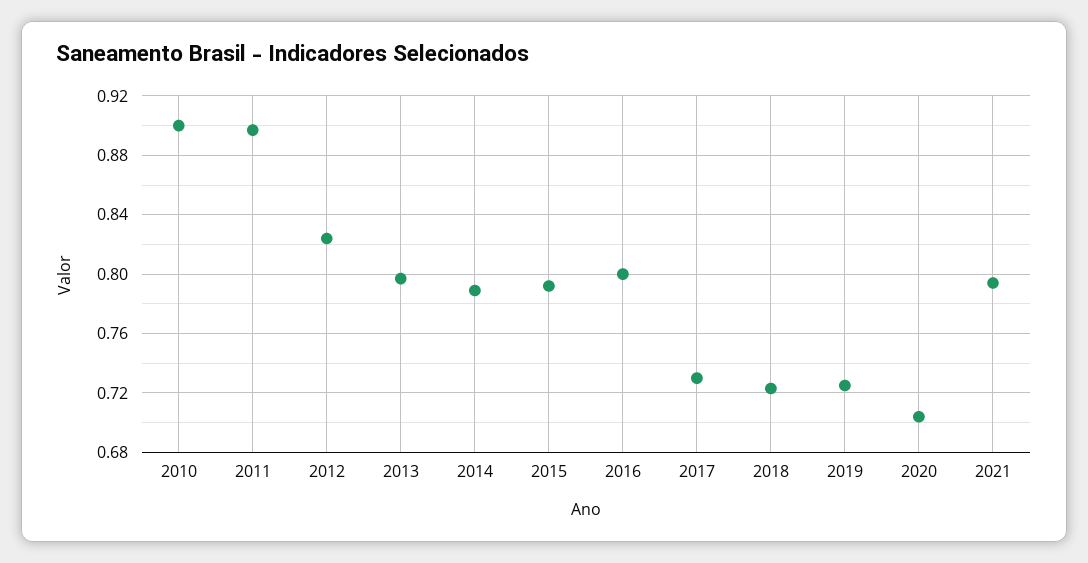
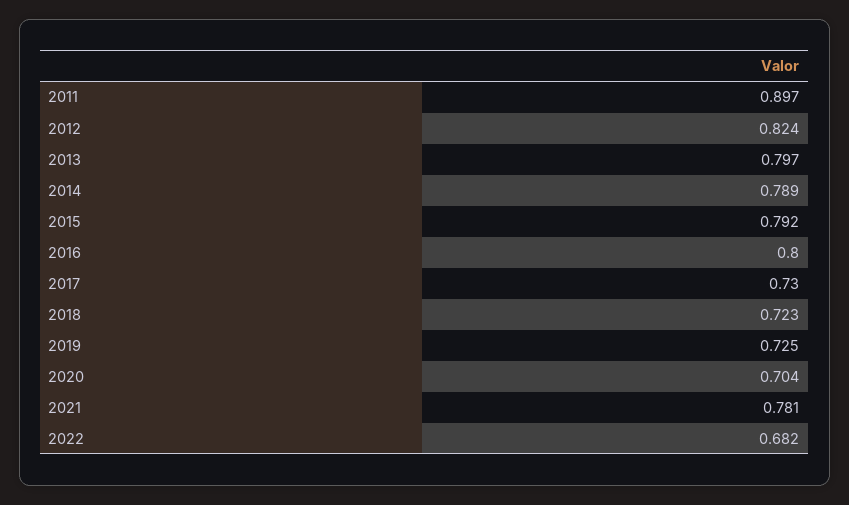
2010: 0.9 -> none
2021: 0.795 -> 0.781
2022: none -> 0.682

